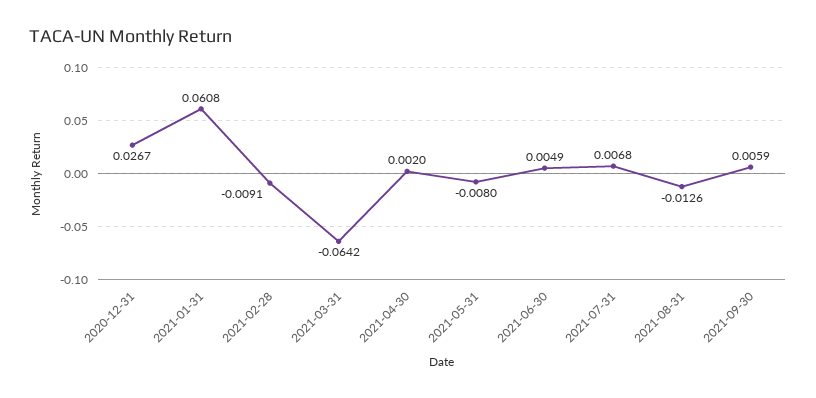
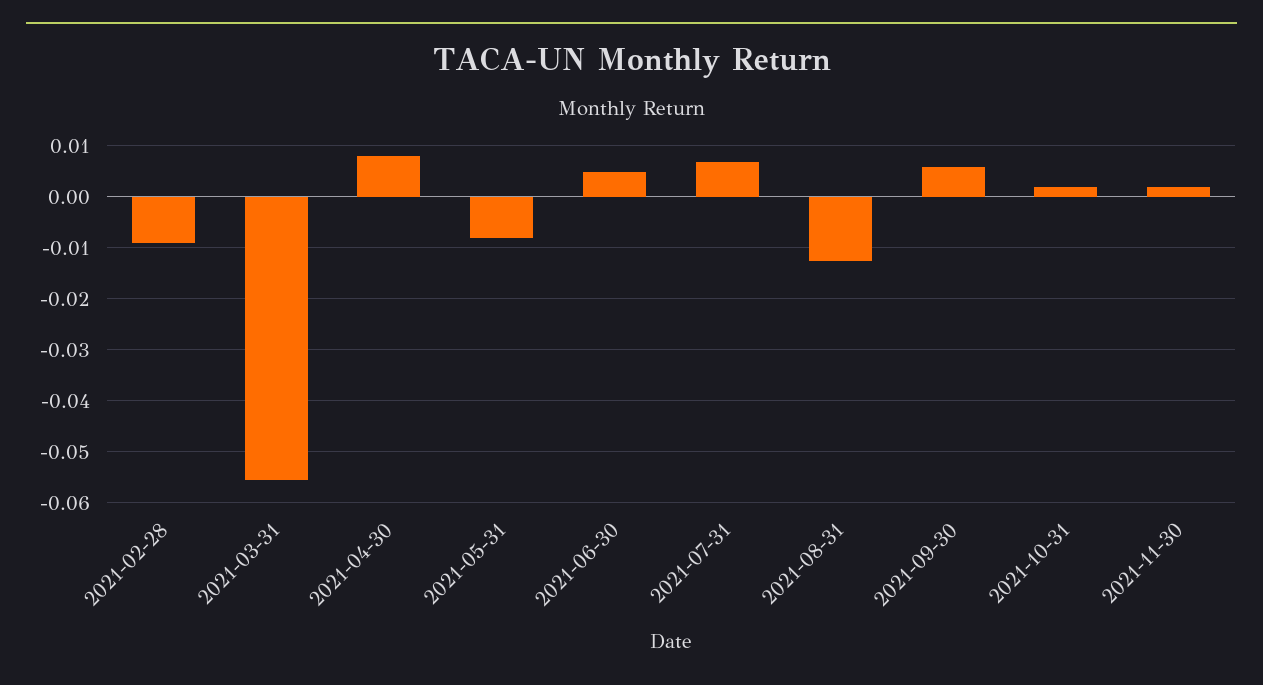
2020-12-31: 0.0267 -> none
2021-01-31: 0.0608 -> none
2021-03-31: -0.0642 -> -0.056
2021-04-30: 0.002 -> 0.008
2021-10-31: none -> 0.002
2021-11-30: none -> 0.002

